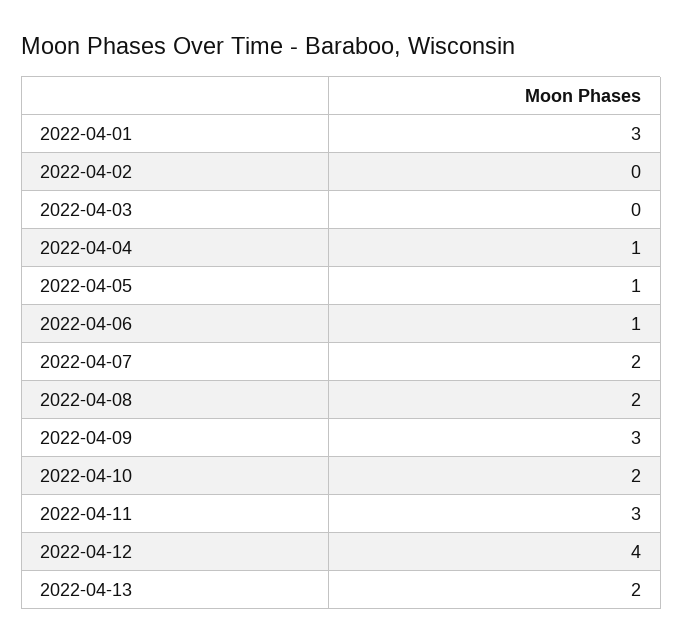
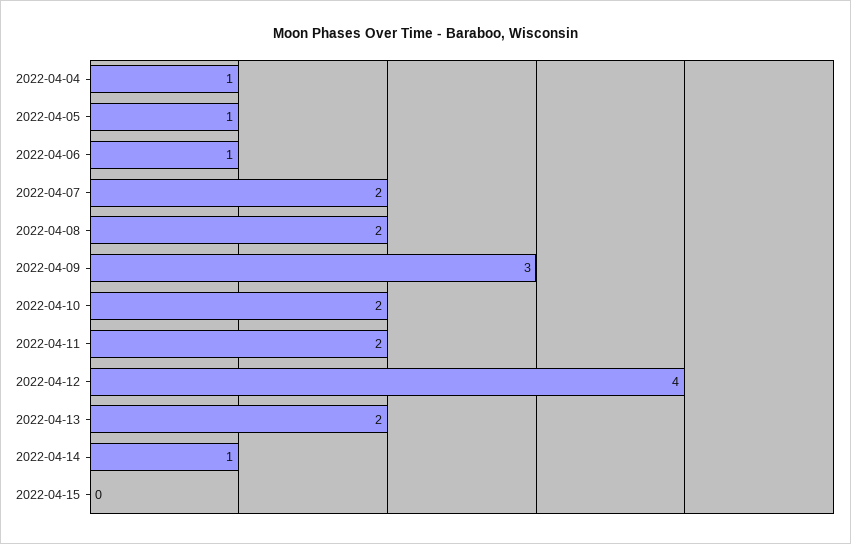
2022-04-01: 3 -> none
2022-04-02: 0 -> none
2022-04-03: 0 -> none
2022-04-11: 3 -> 2
2022-04-14: none -> 1
2022-04-15: none -> 0

